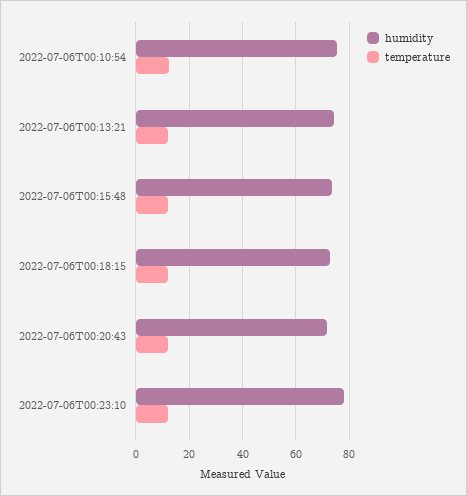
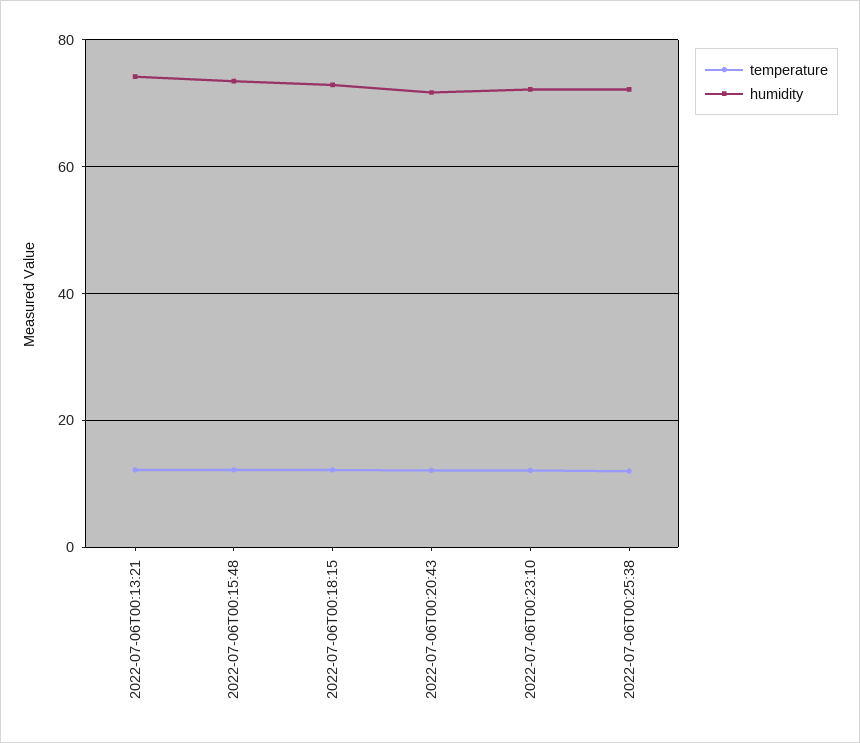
humidity, 2022-07-06T00:10:54: 75 -> none
temperature, 2022-07-06T00:10:54: 12.5 -> none
humidity, 2022-07-06T00:23:10: 77.5 -> 72
temperature, 2022-07-06T00:25:38: none -> 12
humidity, 2022-07-06T00:25:38: none -> 72

